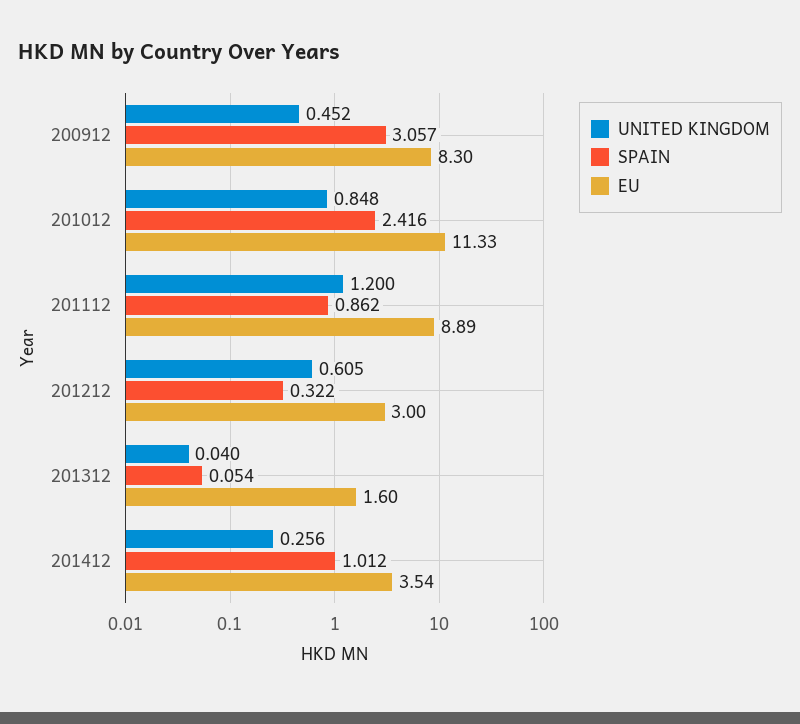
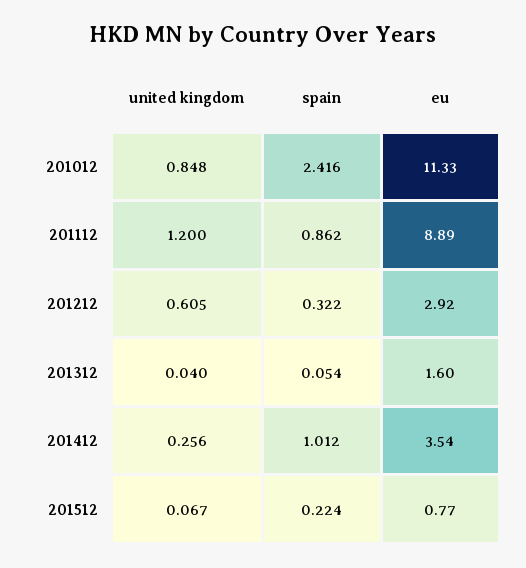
UNITED KINGDOM, 200912: 0.452 -> none
SPAIN, 200912: 3.057 -> none
EU, 200912: 8.3 -> none
EU, 201212: 3 -> 2.92
UNITED KINGDOM, 201512: none -> 0.067
SPAIN, 201512: none -> 0.224
EU, 201512: none -> 0.77

